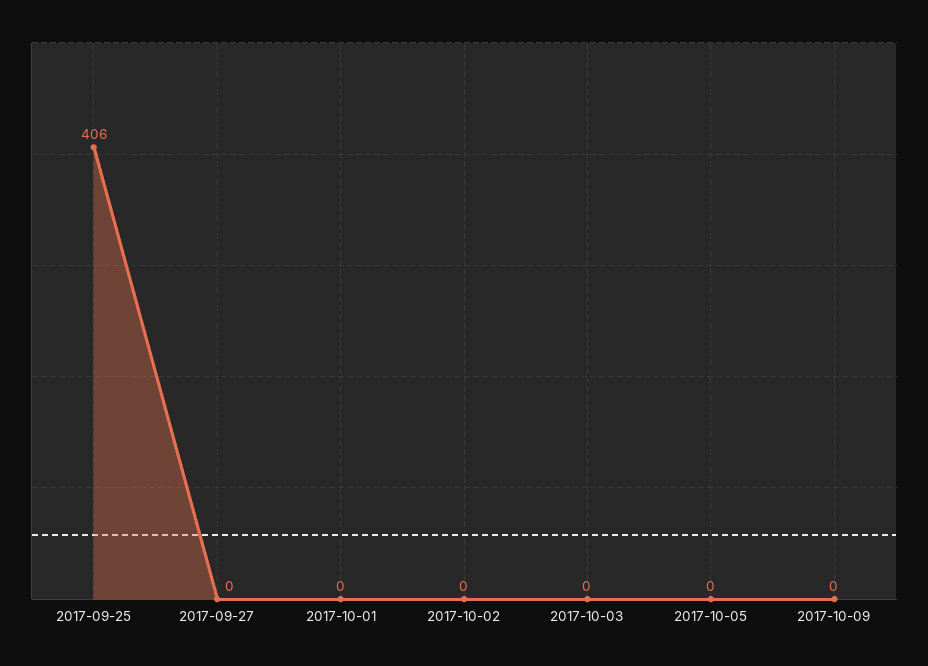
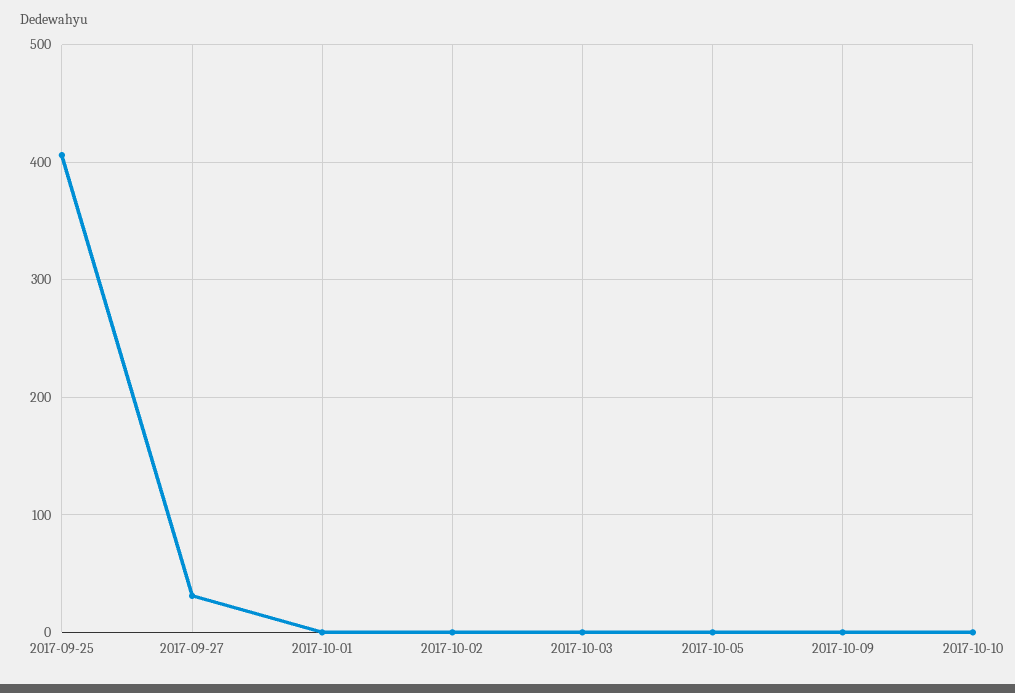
2017-09-27: 0 -> 30
2017-10-10: none -> 0

